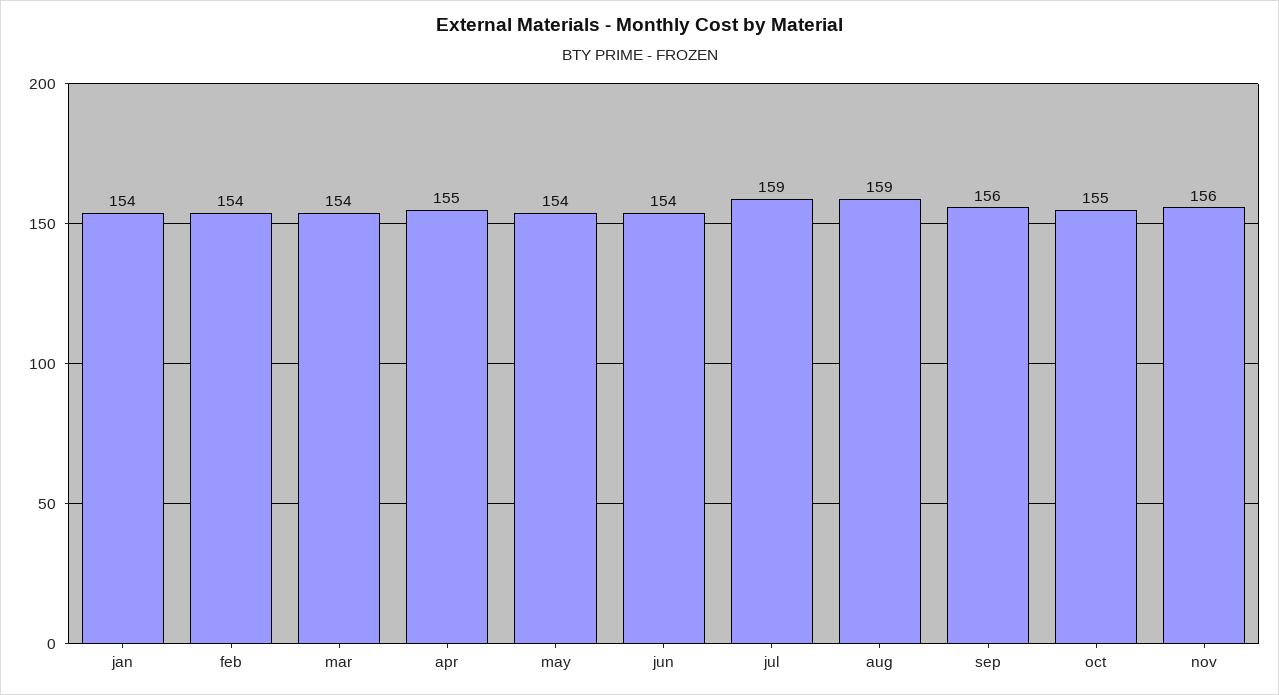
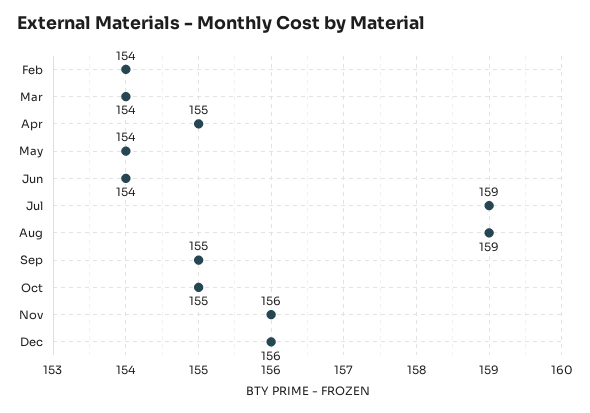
jan: 154 -> none
sep: 156 -> 155
Dec: none -> 156

